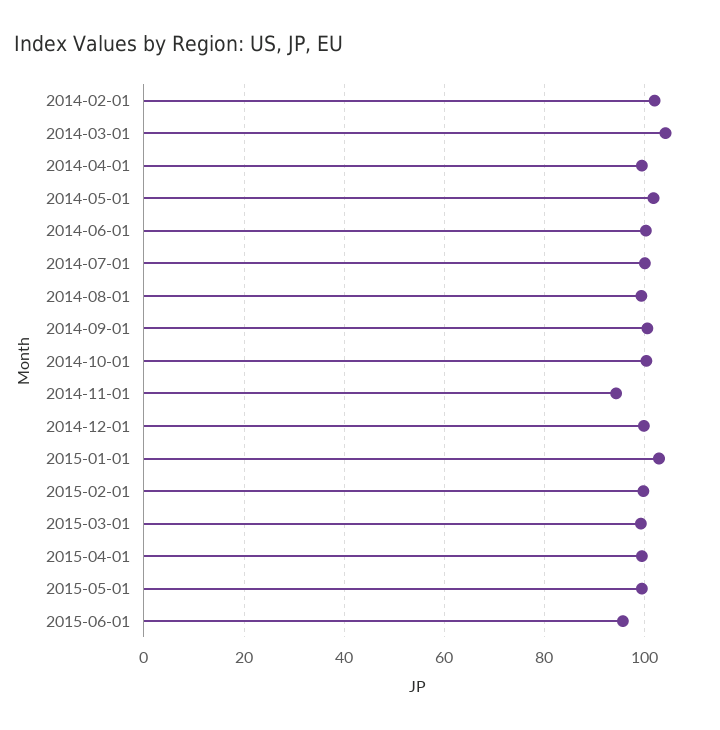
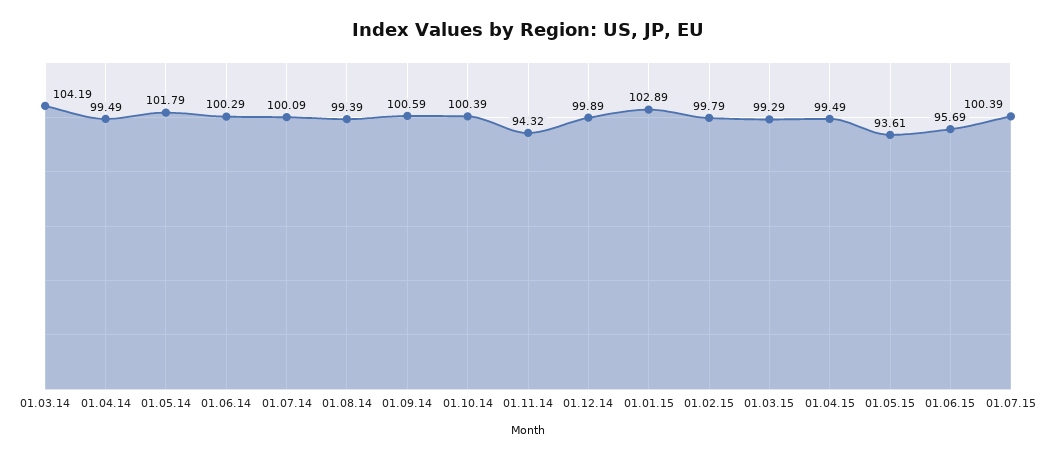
2014-02-01: 102 -> none
2015-05-01: 100 -> 93.61
01.07.15: none -> 100.39

